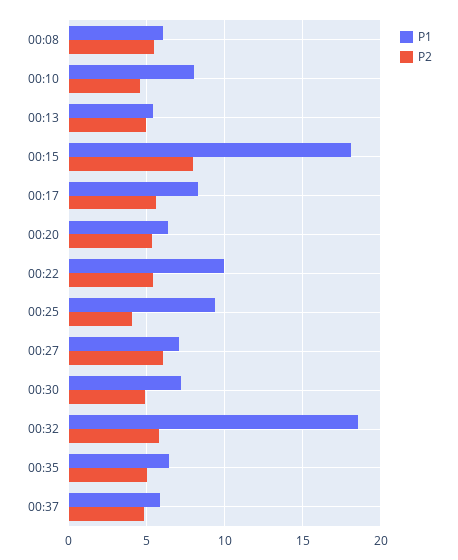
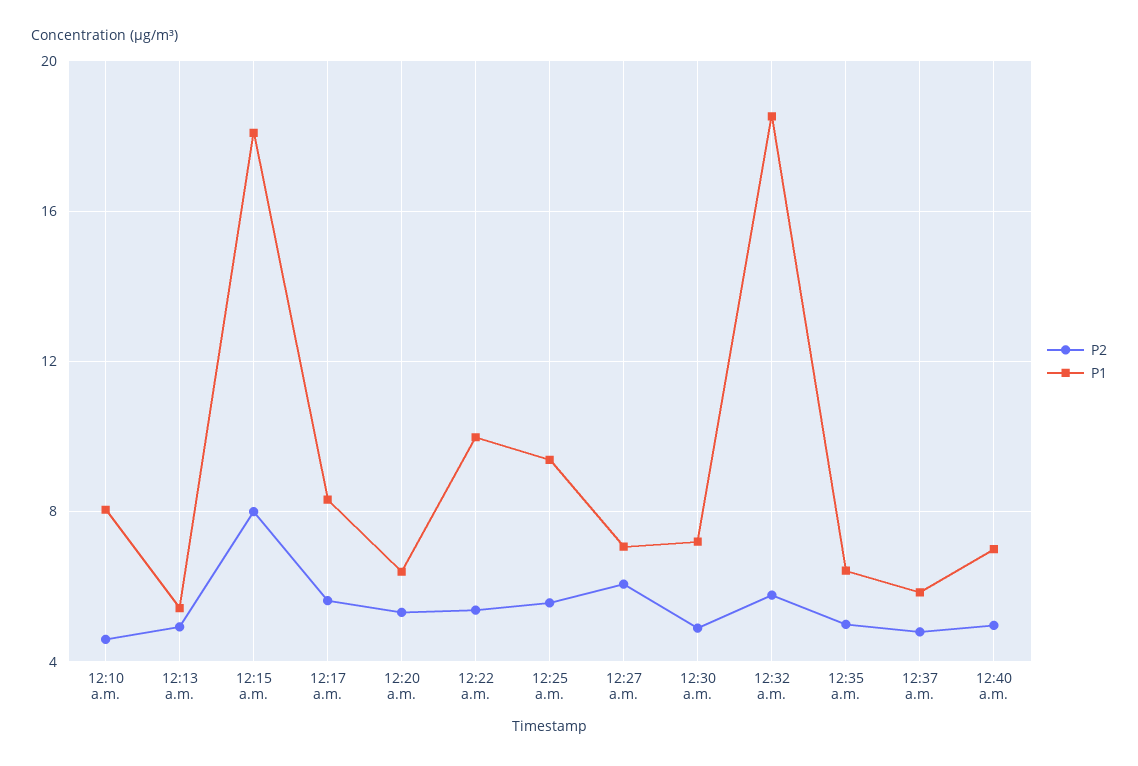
P1, 00:08: 6 -> none
P2, 00:08: 5.5 -> none
P2, 00:25: 4 -> 5.5
P2, 12:40 a.m.: none -> 5
P1, 12:40 a.m.: none -> 7

